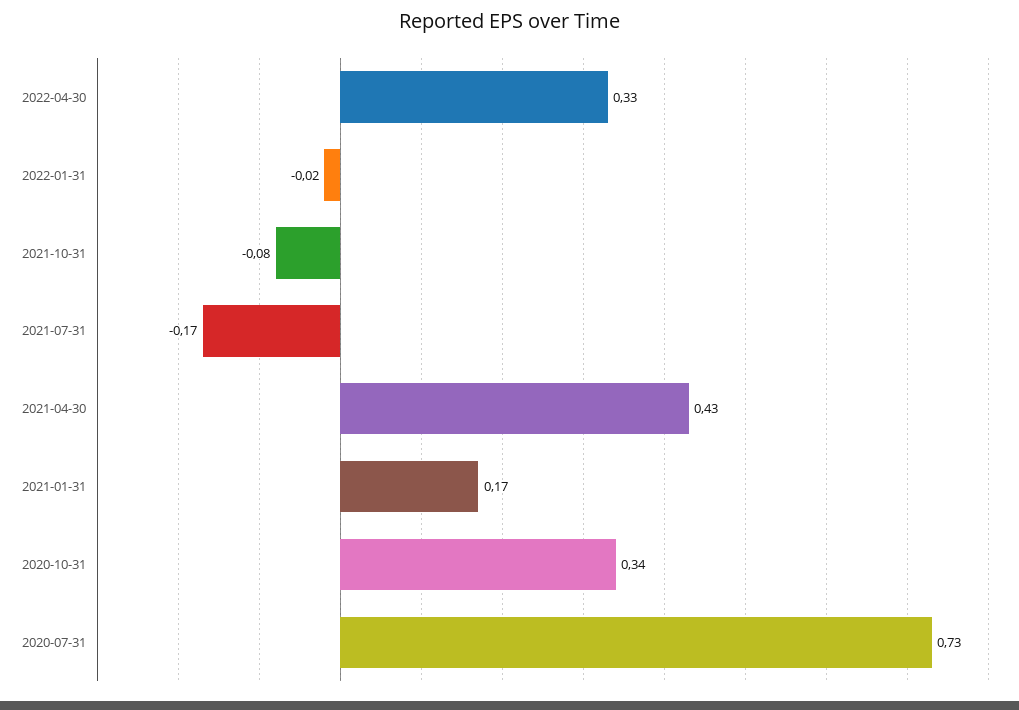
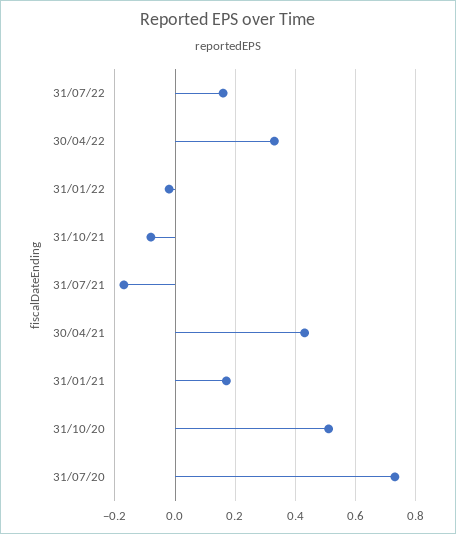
2020-10-31: 0.34 -> 0.5
31/07/22: none -> 0.15

